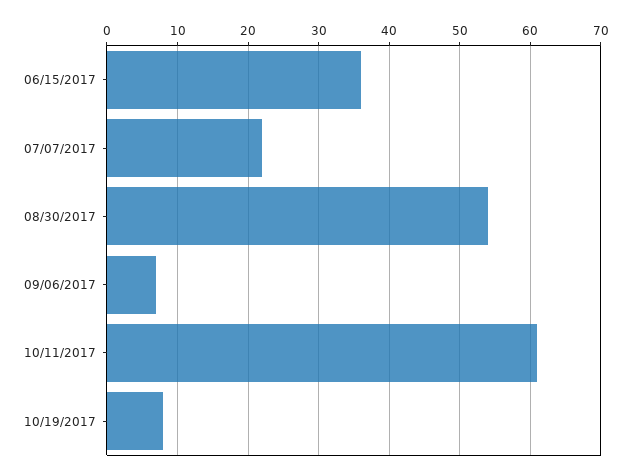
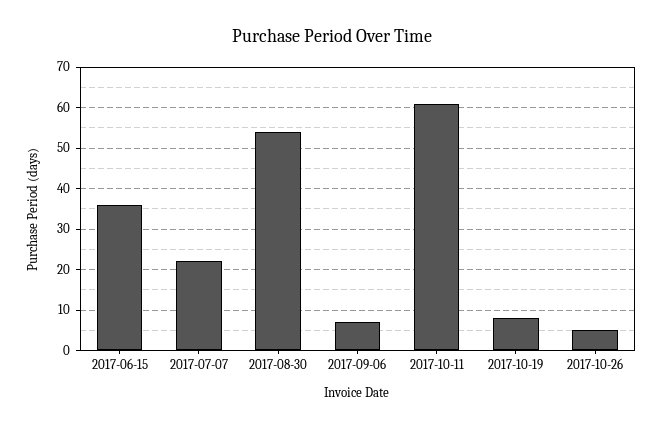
2017-10-26: none -> 5

